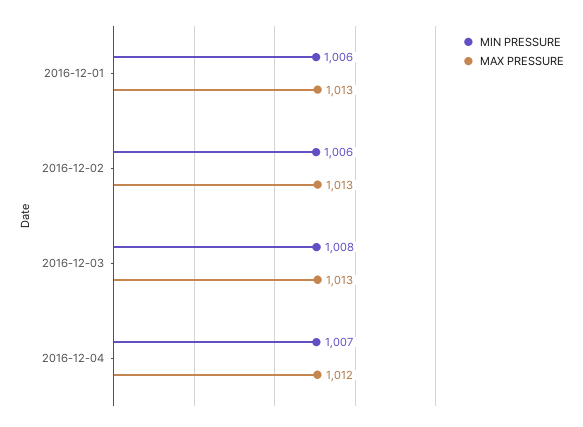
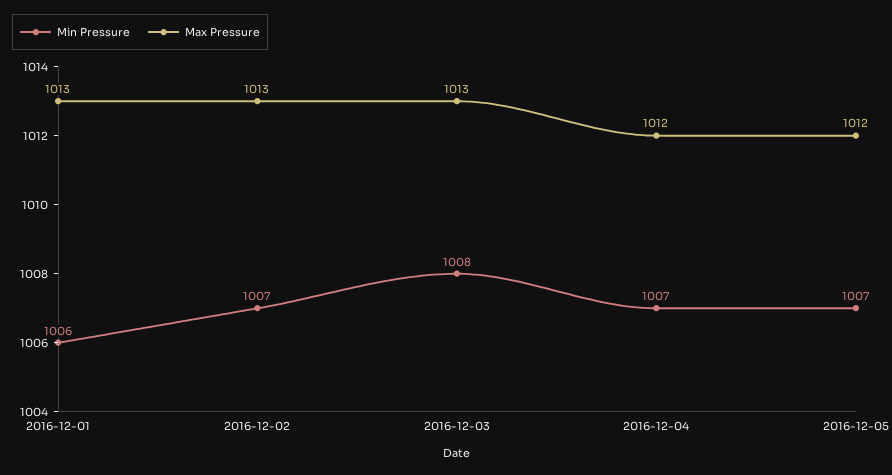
MIN PRESSURE, 2016-12-02: 1006 -> 1007
MIN PRESSURE, 2016-12-05: none -> 1007
MAX PRESSURE, 2016-12-05: none -> 1012

